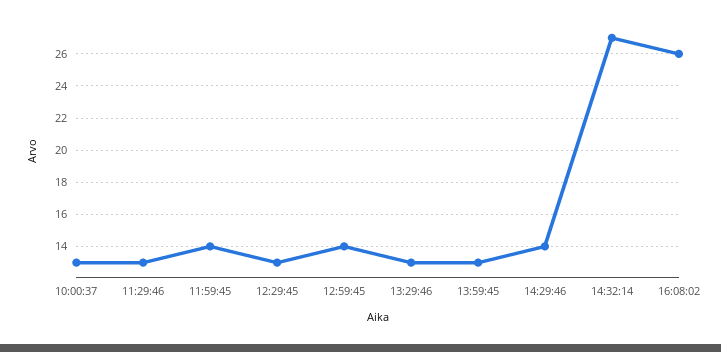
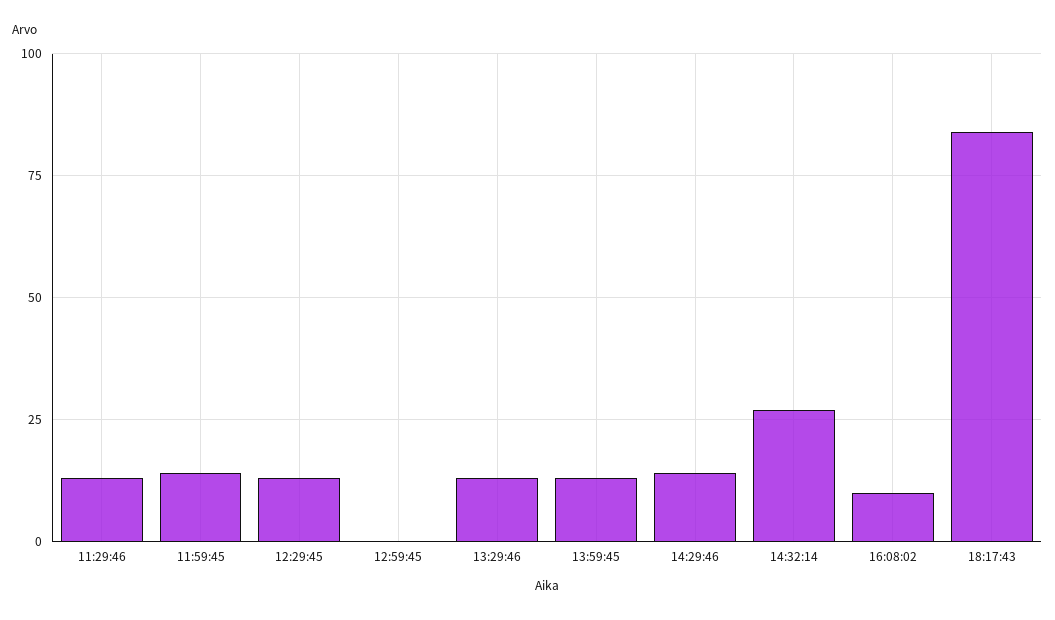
10:00:37: 13 -> none
12:59:45: 14 -> 0
16:08:02: 26 -> 10
18:17:43: none -> 85

